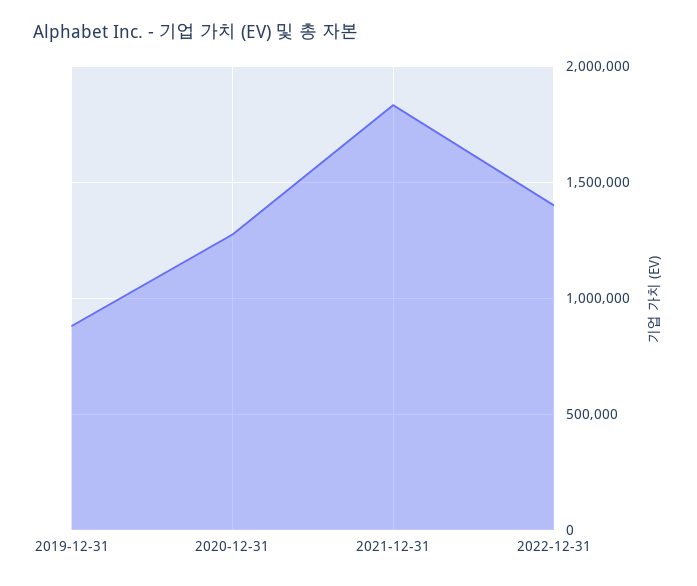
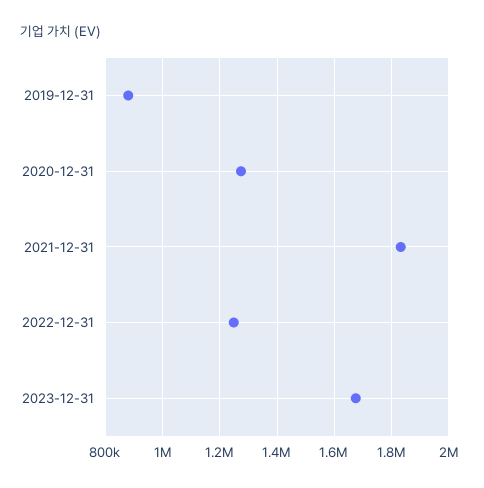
2022-12-31: 1400000 -> 1250000
2023-12-31: none -> 1675000

